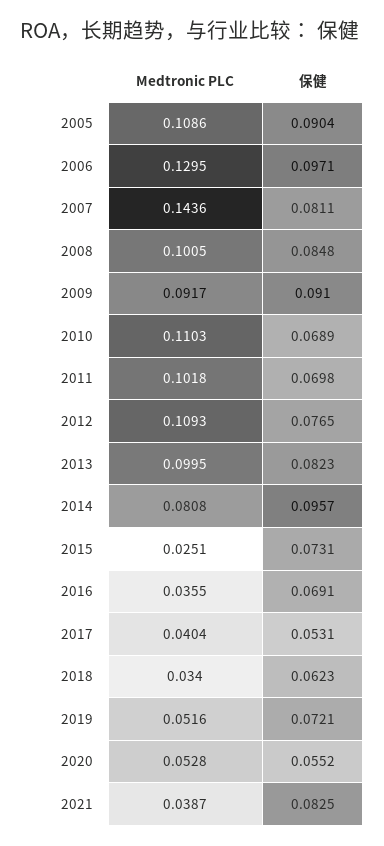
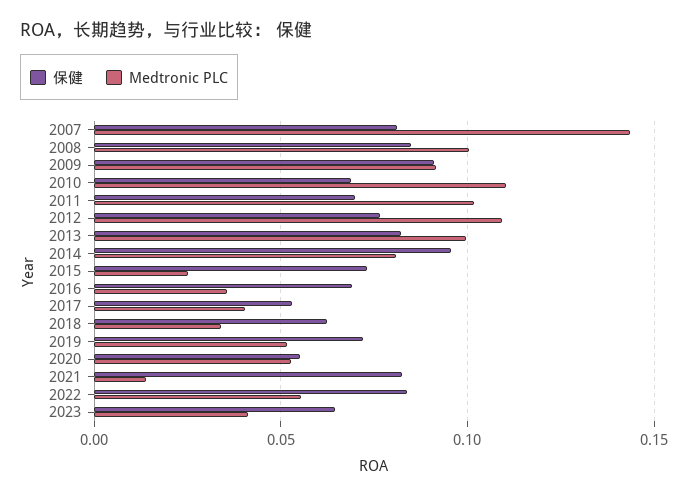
Medtronic PLC, 2005: 0.1086 -> none
保健, 2005: 0.0904 -> none
Medtronic PLC, 2006: 0.1295 -> none
保健, 2006: 0.0971 -> none
Medtronic PLC, 2021: 0.0387 -> 0.015
保健, 2022: none -> 0.085
Medtronic PLC, 2022: none -> 0.055
保健, 2023: none -> 0.065
Medtronic PLC, 2023: none -> 0.04

